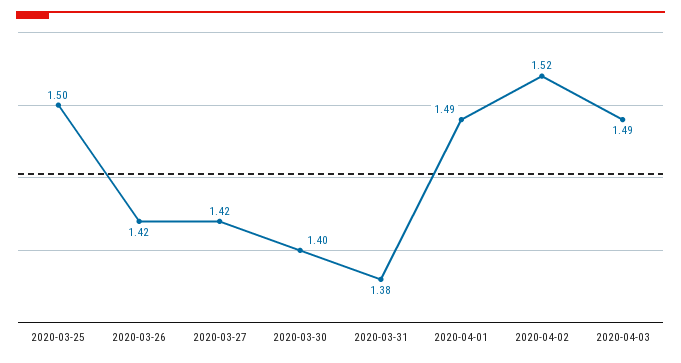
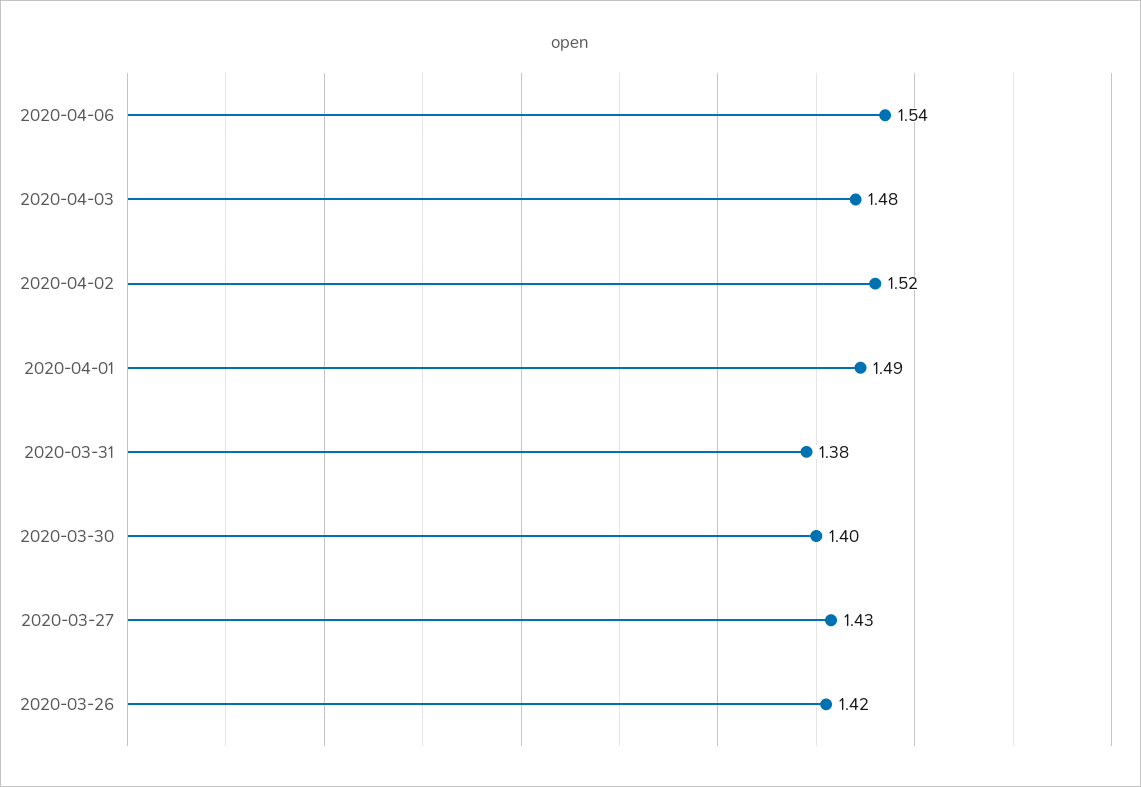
2020-03-25: 1.5 -> none
2020-03-27: 1.42 -> 1.43
2020-04-03: 1.49 -> 1.48
2020-04-06: none -> 1.54

